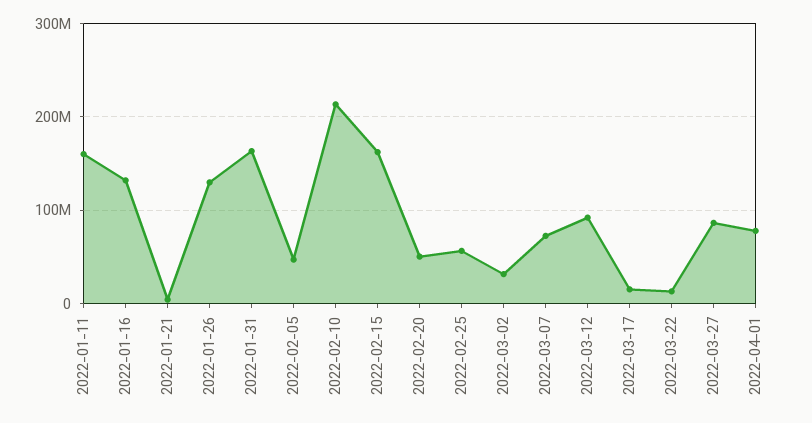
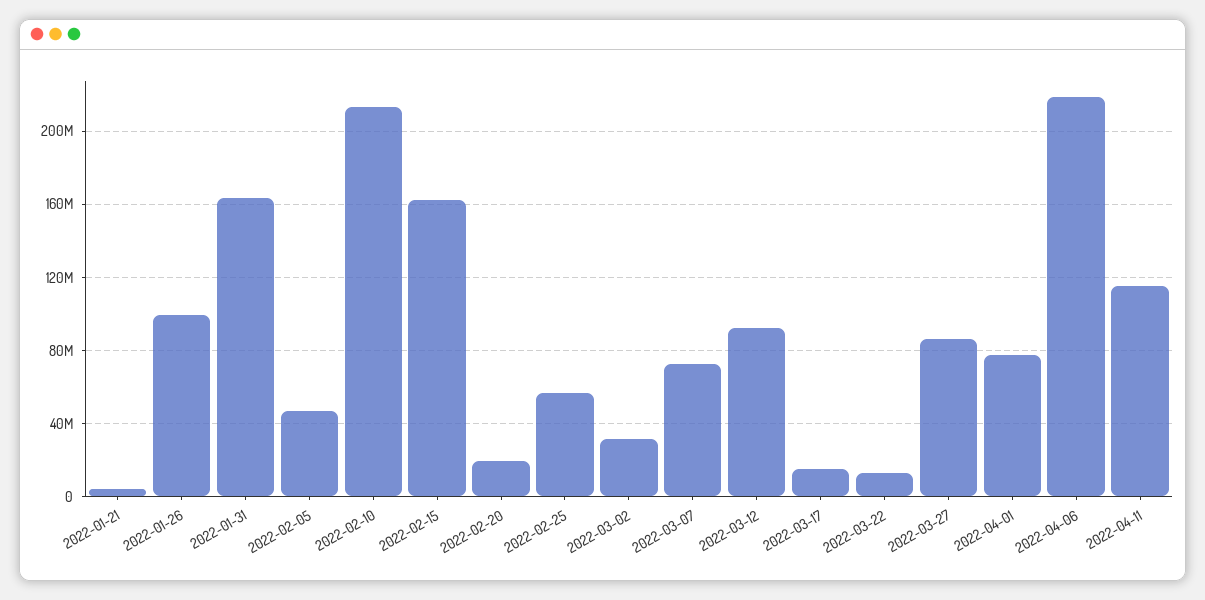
2022-01-11: 160000000 -> none
2022-01-16: 130000000 -> none
2022-01-26: 130000000 -> 100000000
2022-02-20: 50000000 -> 20000000
2022-04-06: none -> 220000000
2022-04-11: none -> 115000000

